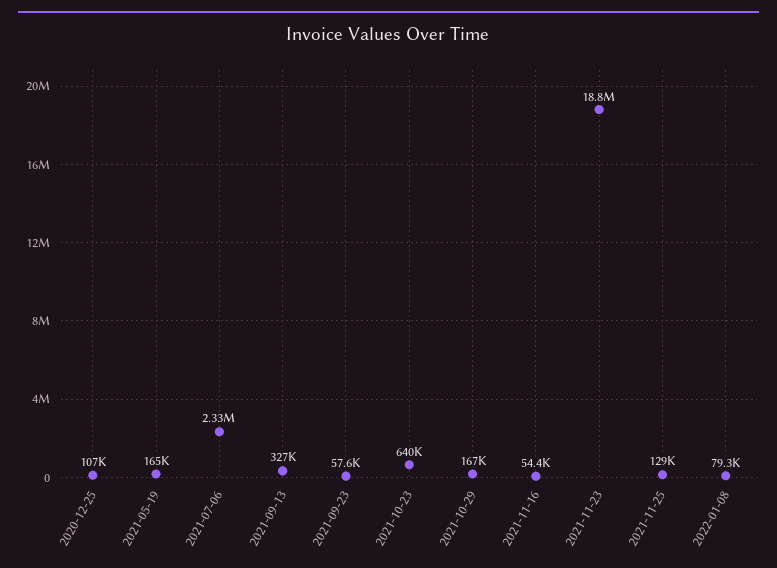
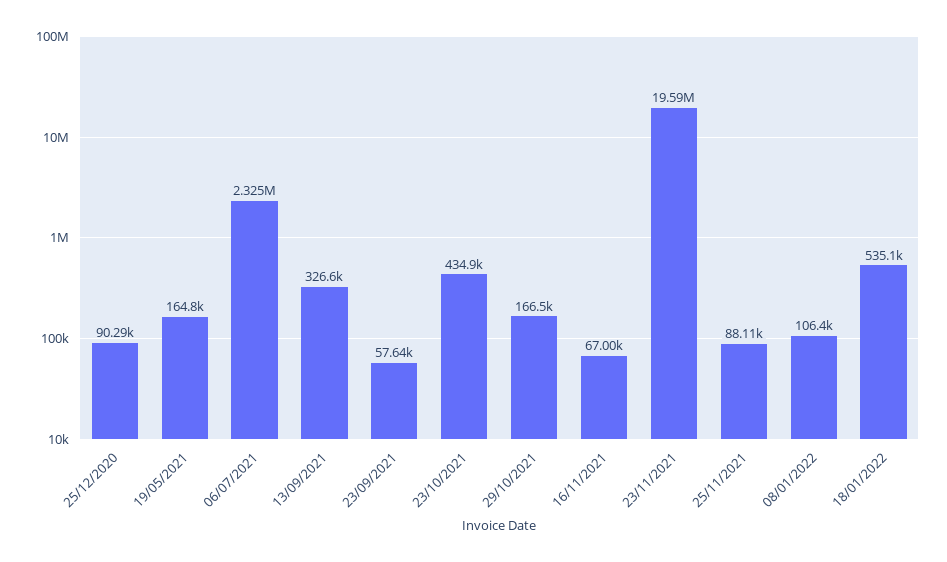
2020-12-25: 107000 -> 90290
2021-10-23: 640000 -> 434900
2021-11-16: 54400 -> 67000
2021-11-23: 18800000 -> 19590000
2021-11-25: 129000 -> 88110
2022-01-08: 79300 -> 106400
18/01/2022: none -> 535100

